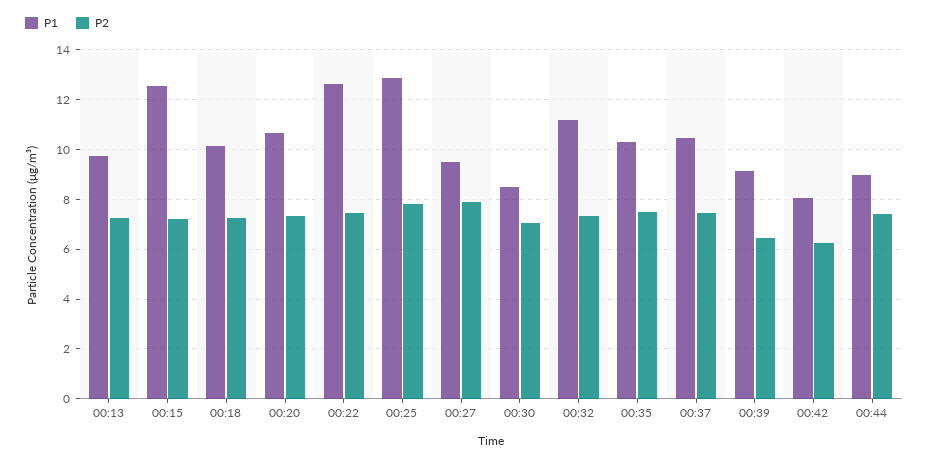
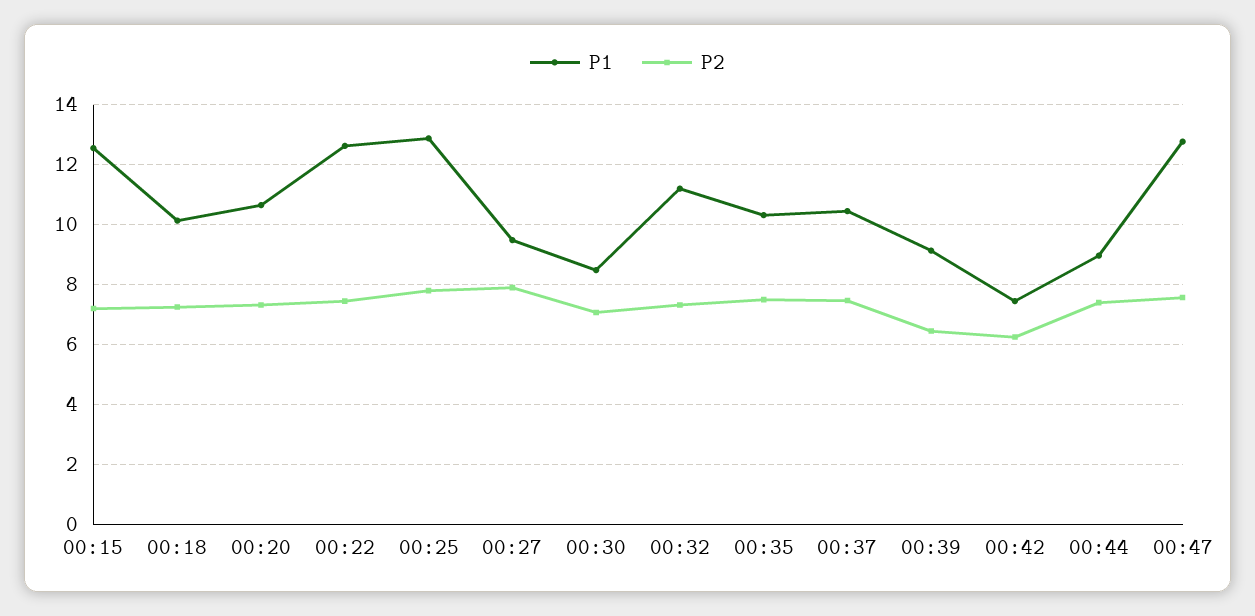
P1, 00:13: 9.75 -> none
P2, 00:13: 7.25 -> none
P1, 00:42: 8 -> 7.5
P1, 00:47: none -> 12.75
P2, 00:47: none -> 7.5

